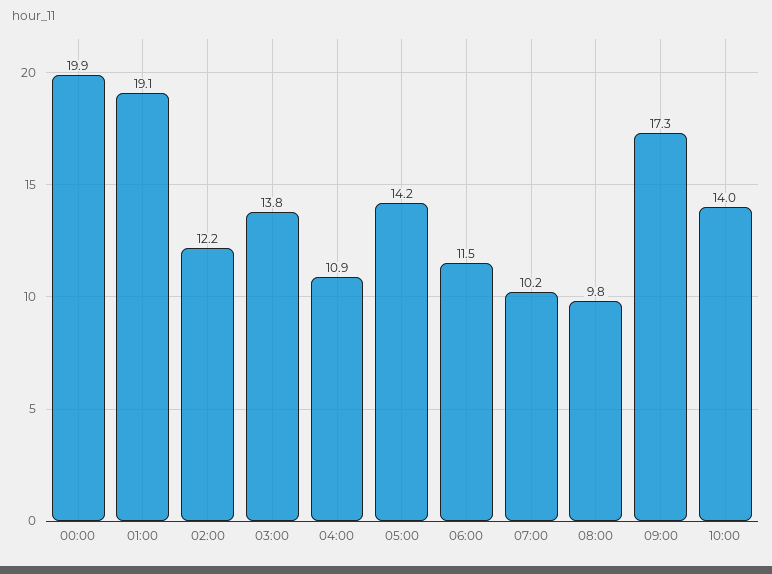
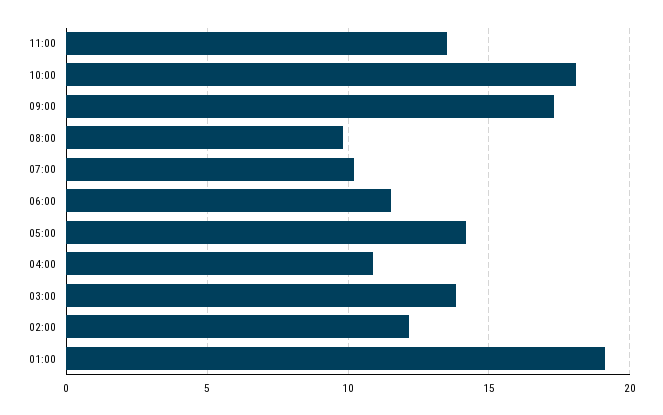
00:00: 19.9 -> none
10:00: 14 -> 18
11:00: none -> 13.5

